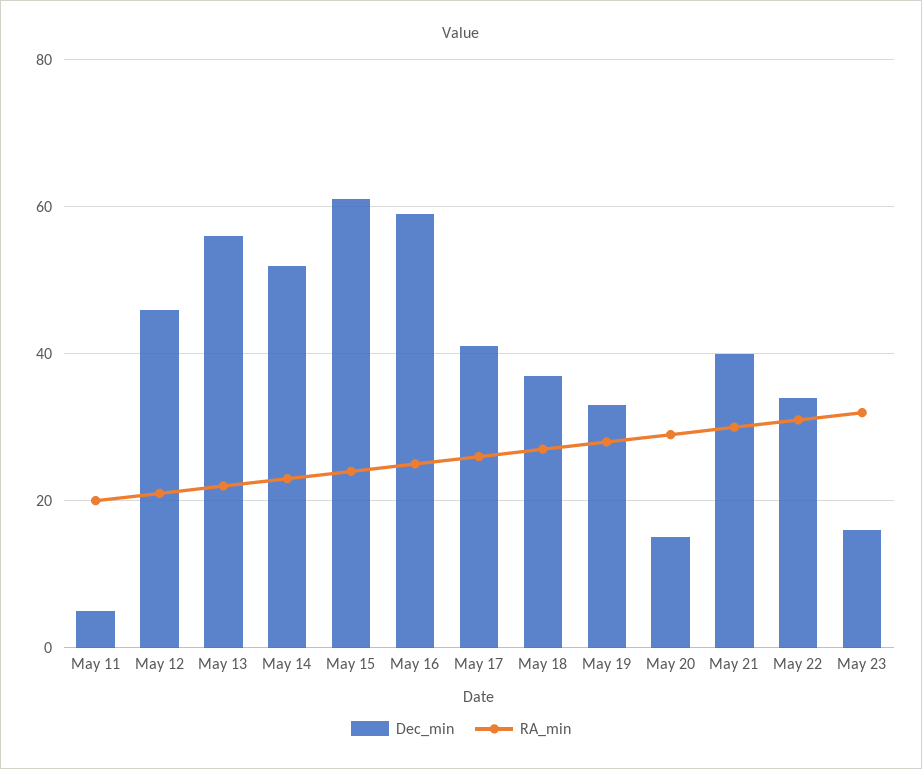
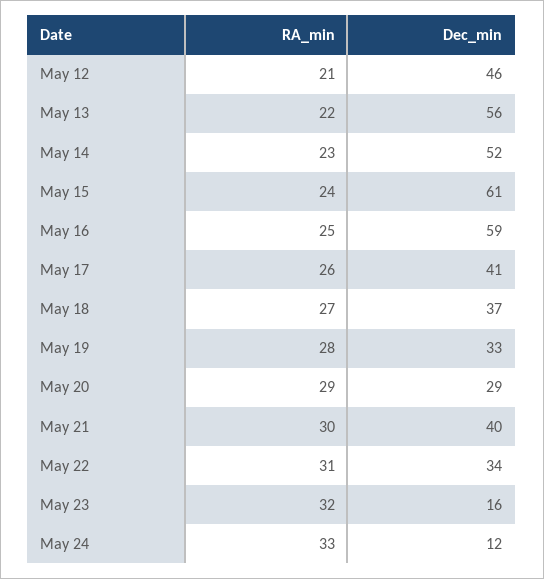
Dec_min, May 11: 5 -> none
RA_min, May 11: 20 -> none
Dec_min, May 20: 15 -> 29
RA_min, May 24: none -> 33
Dec_min, May 24: none -> 12

